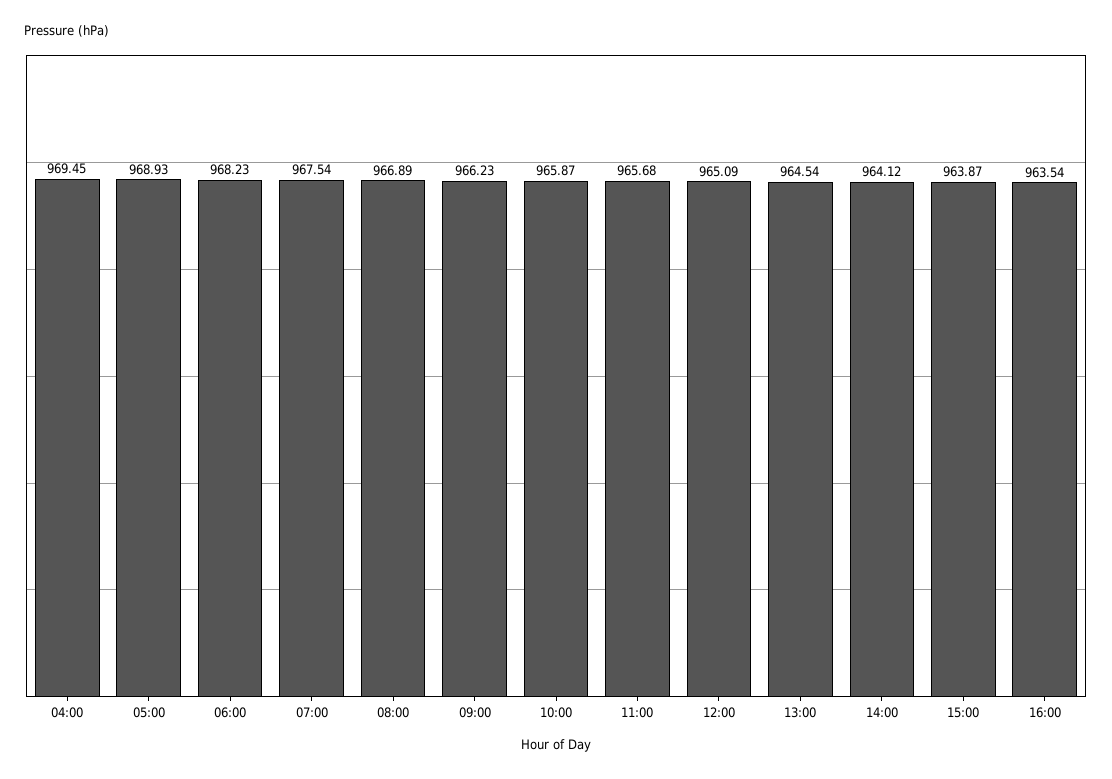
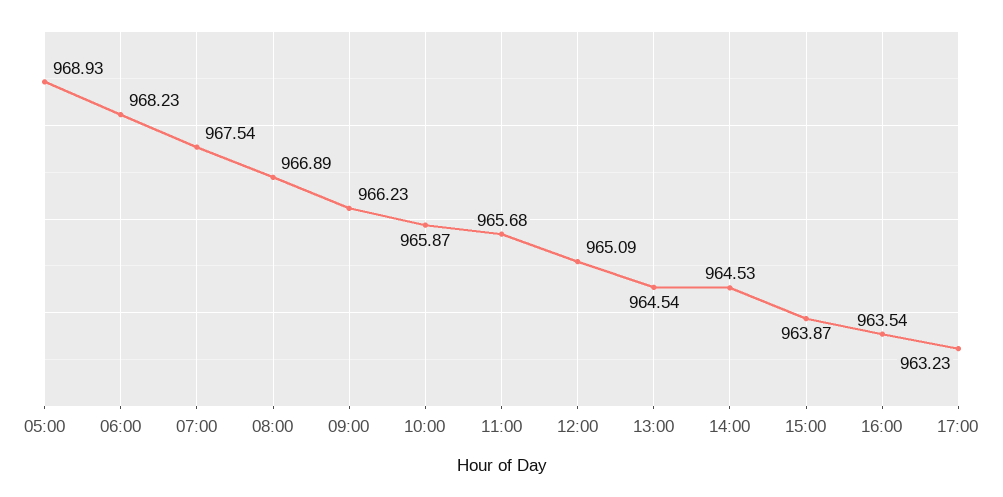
04:00: 969.45 -> none
14:00: 964.12 -> 964.53
17:00: none -> 963.23

